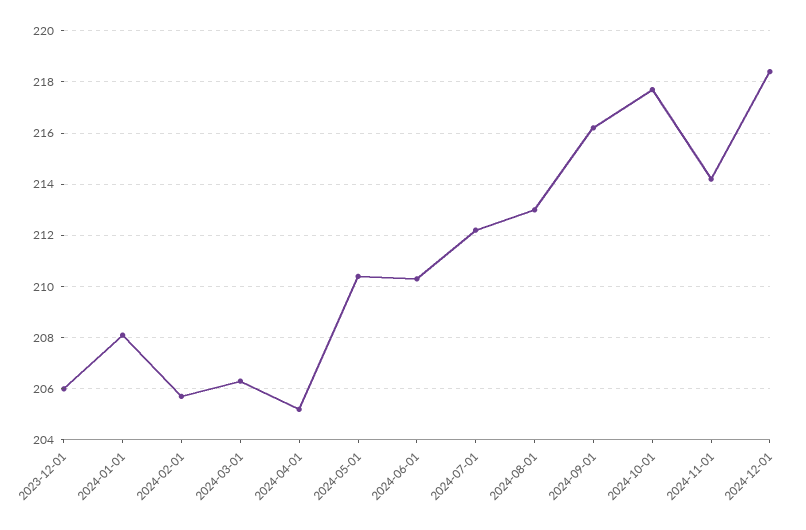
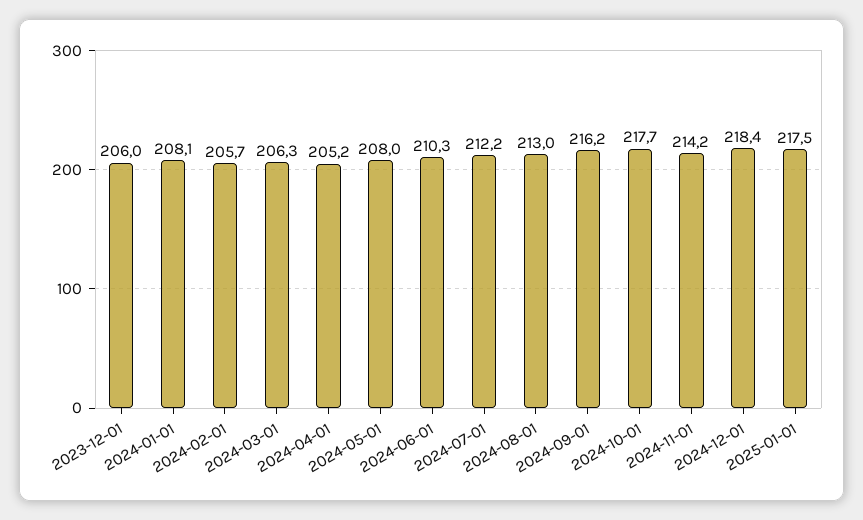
2024-05-01: 210.5 -> 208
2025-01-01: none -> 217.5

